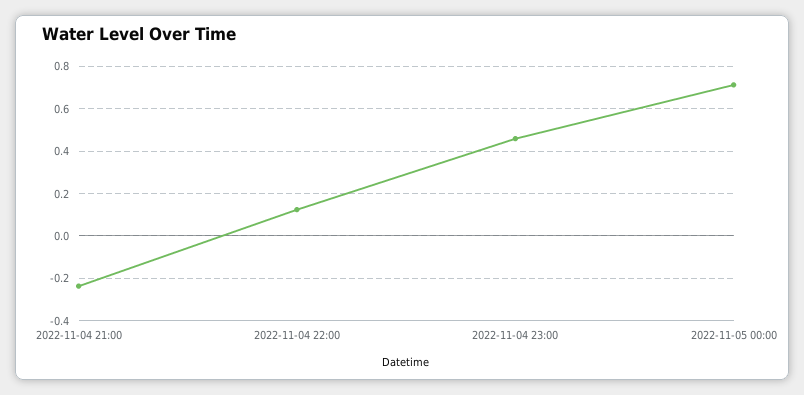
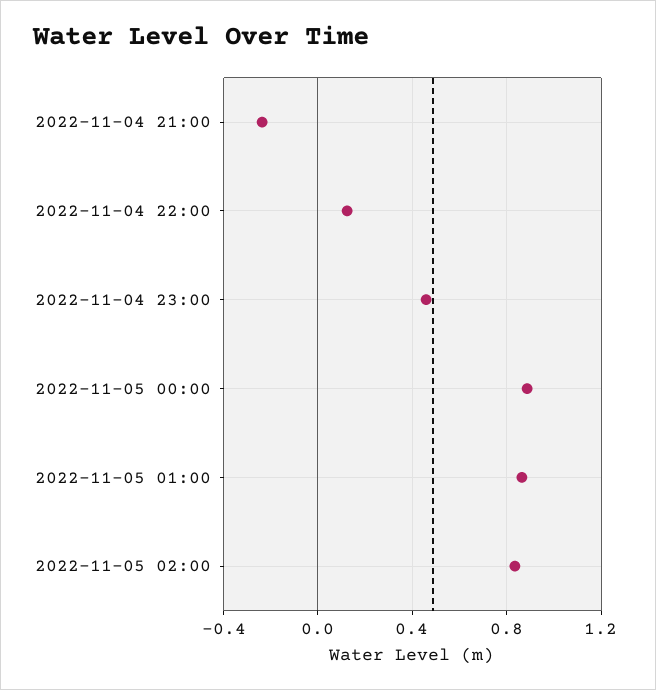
2022-11-05 00:00: 0.7 -> 0.9
2022-11-05 01:00: none -> 0.85
2022-11-05 02:00: none -> 0.85

